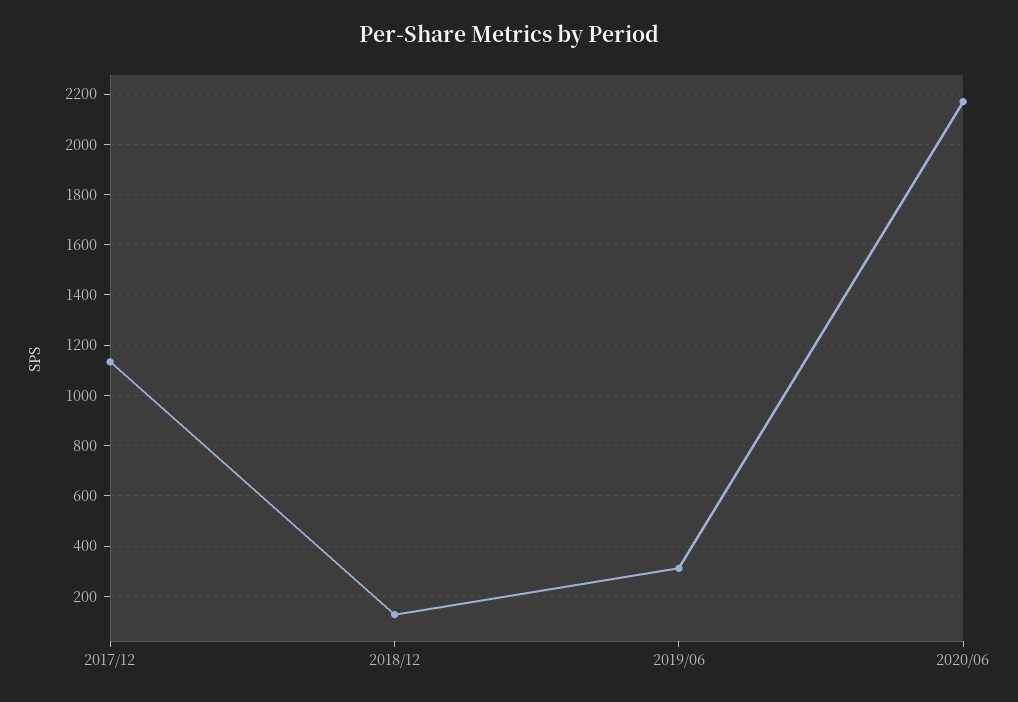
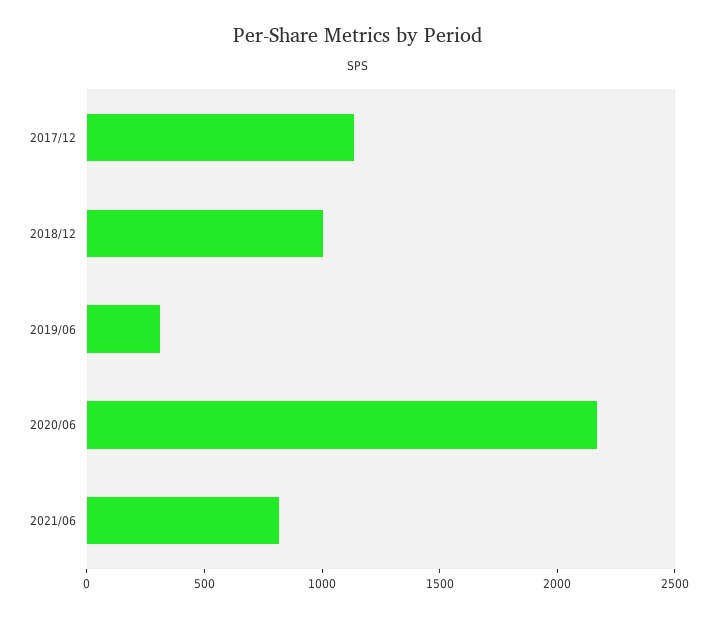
2018/12: 125 -> 1000
2021/06: none -> 800

